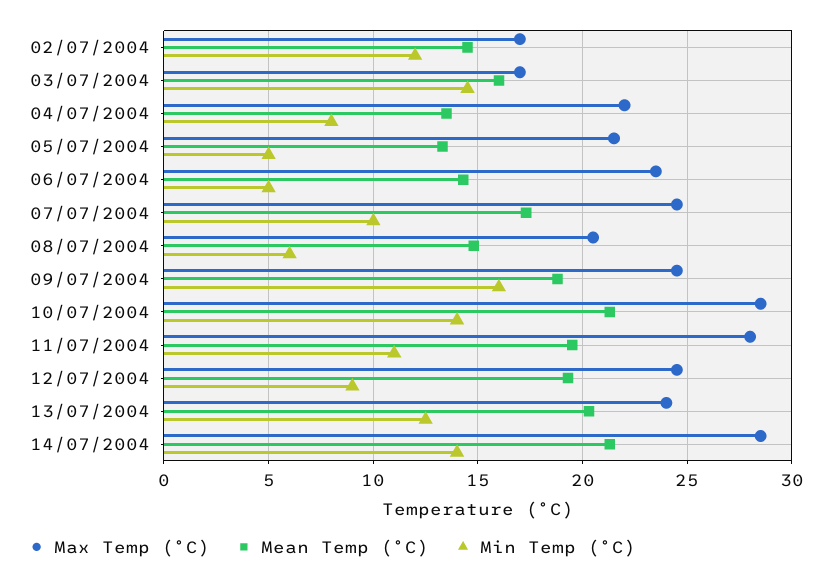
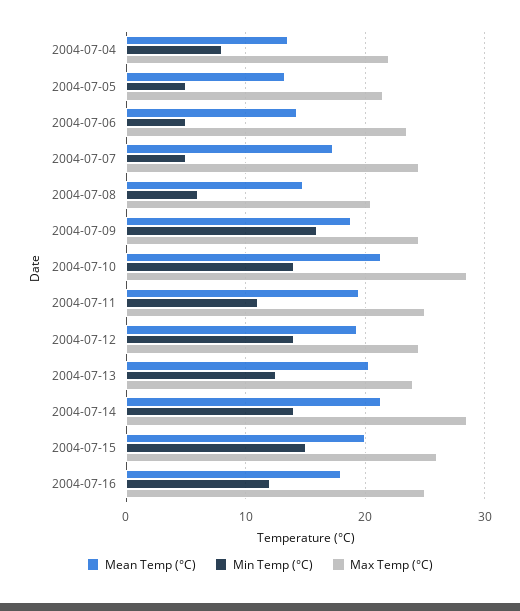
Max Temp (°C), 02/07/2004: 17 -> none
Mean Temp (°C), 02/07/2004: 14.5 -> none
Min Temp (°C), 02/07/2004: 12 -> none
Max Temp (°C), 03/07/2004: 17 -> none
Mean Temp (°C), 03/07/2004: 16 -> none
Min Temp (°C), 03/07/2004: 14.5 -> none
Min Temp (°C), 07/07/2004: 10 -> 5
Max Temp (°C), 11/07/2004: 28 -> 25
Min Temp (°C), 12/07/2004: 9 -> 14
Mean Temp (°C), 2004-07-15: none -> 20
Min Temp (°C), 2004-07-15: none -> 15
Max Temp (°C), 2004-07-15: none -> 26
Mean Temp (°C), 2004-07-16: none -> 18
Min Temp (°C), 2004-07-16: none -> 12
Max Temp (°C), 2004-07-16: none -> 25

